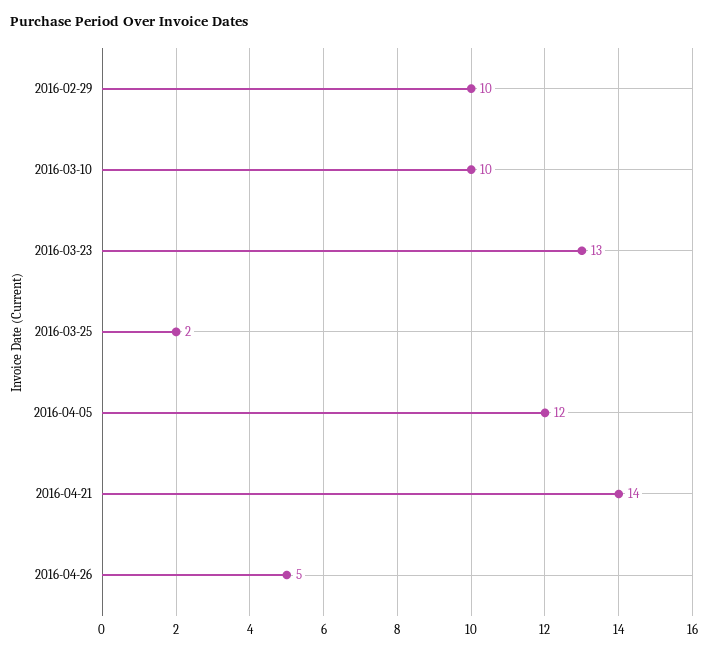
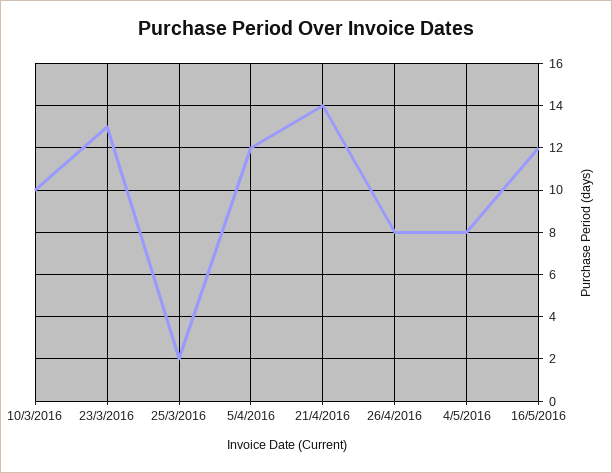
2016-02-29: 10 -> none
2016-04-26: 5 -> 8
4/5/2016: none -> 8
16/5/2016: none -> 12

